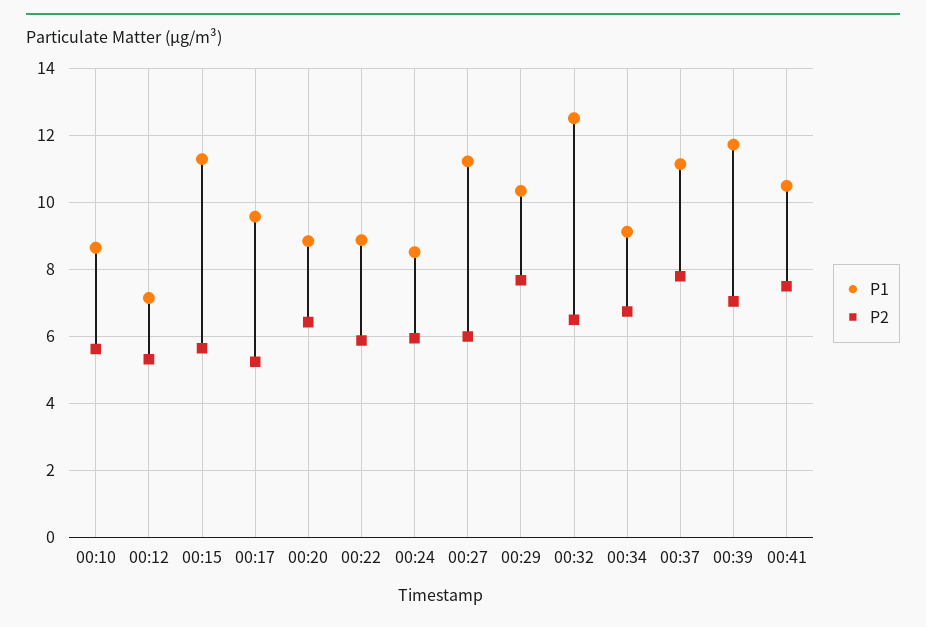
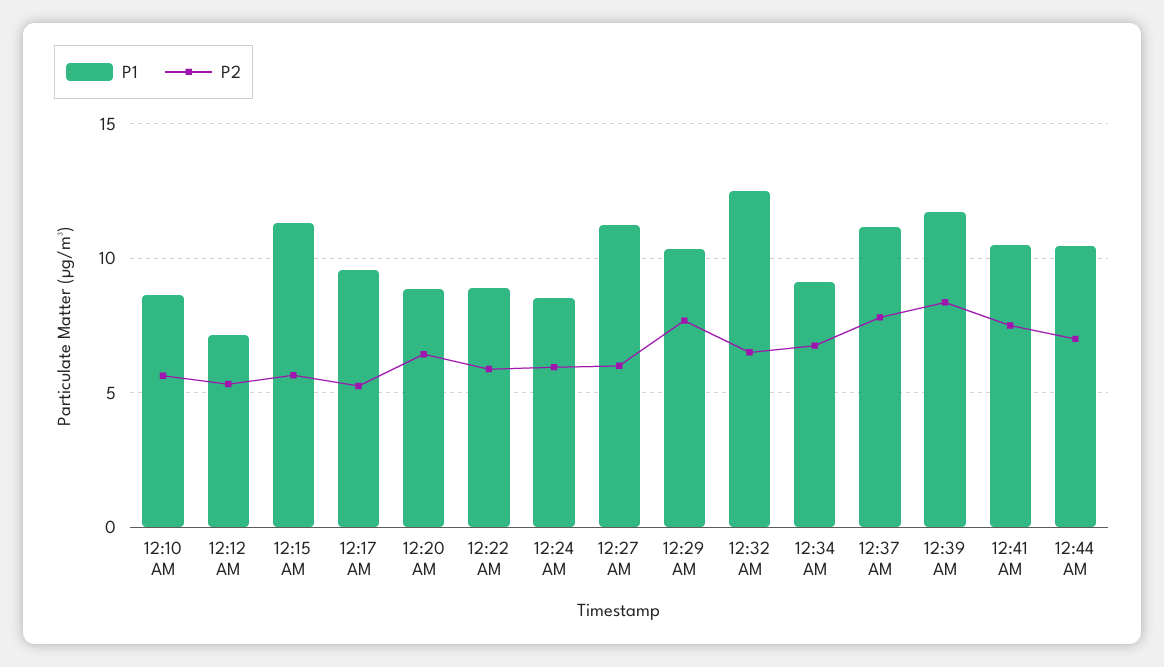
P2, 00:39: 7 -> 8.5
P1, 12:44 AM: none -> 10.5
P2, 12:44 AM: none -> 7

